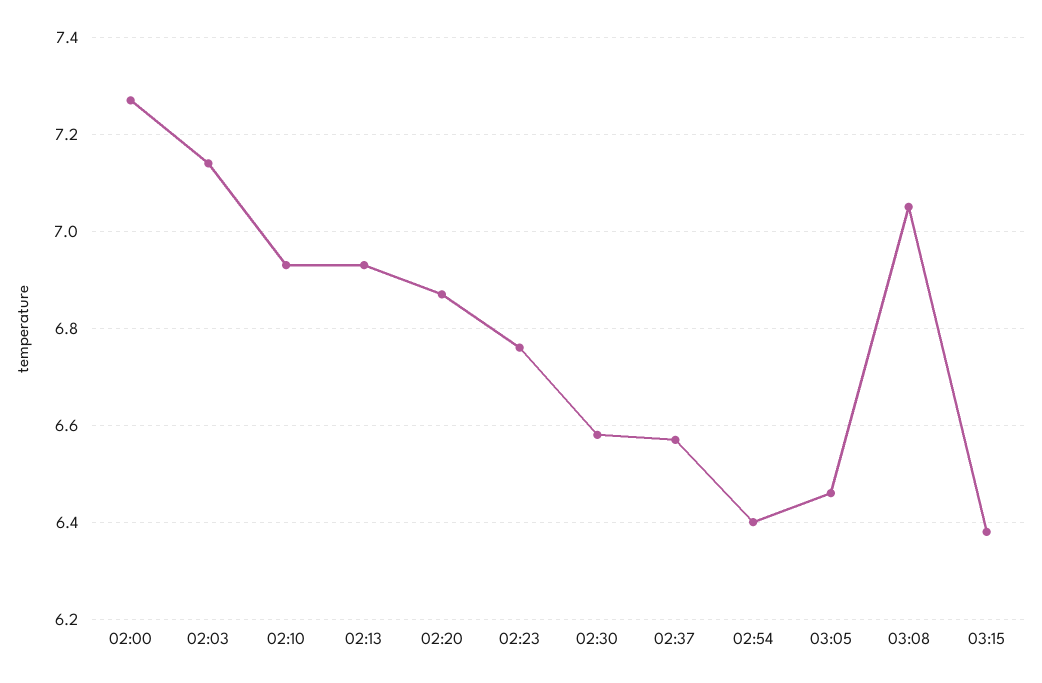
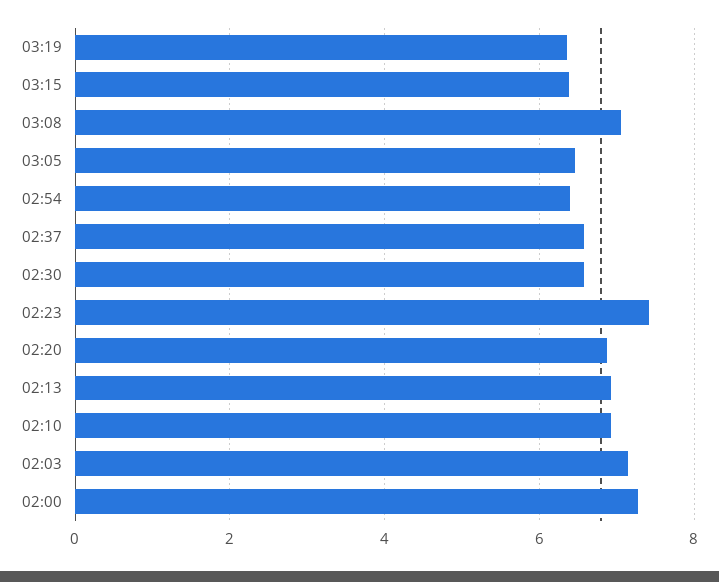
02:23: 6.75 -> 7.4
03:19: none -> 6.4

